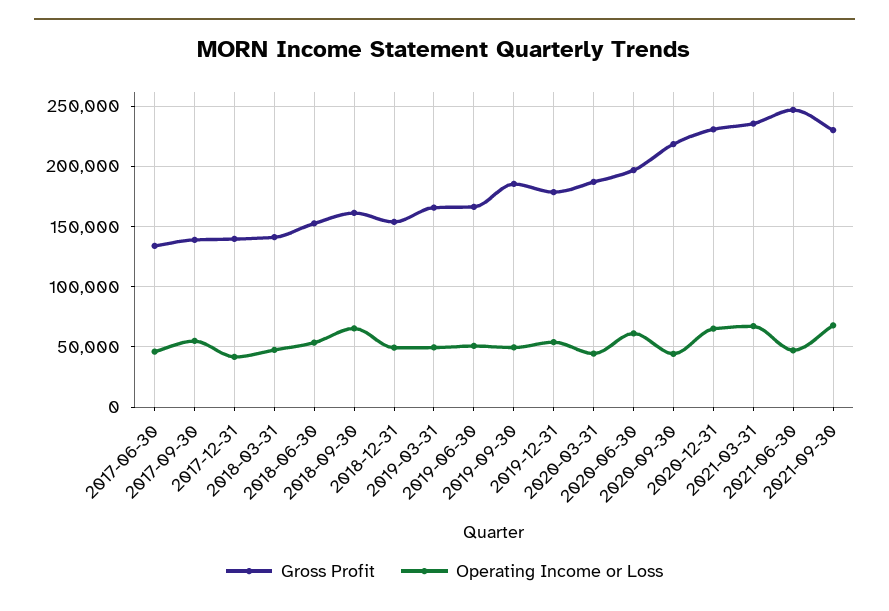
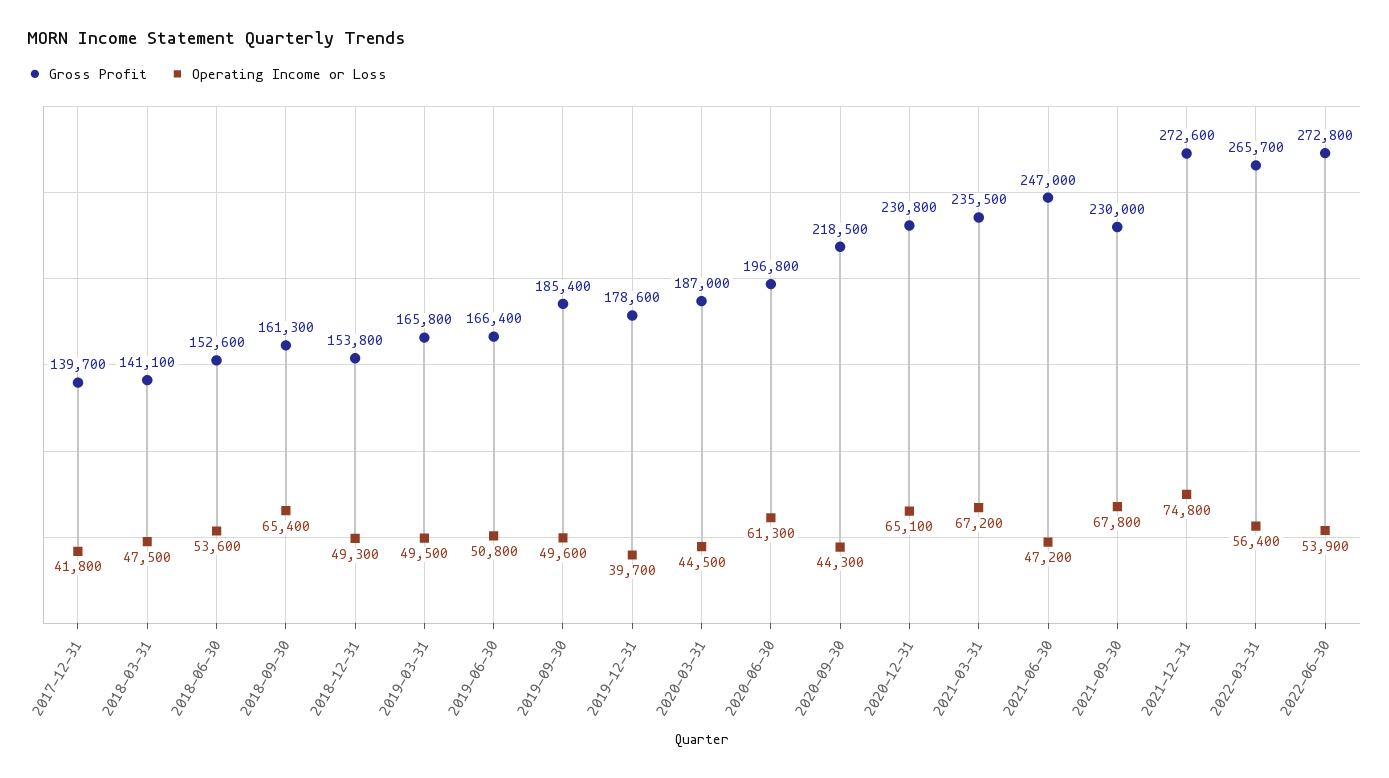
Gross Profit, 2017-06-30: 135000 -> none
Operating Income or Loss, 2017-06-30: 45000 -> none
Gross Profit, 2017-09-30: 140000 -> none
Operating Income or Loss, 2017-09-30: 55000 -> none
Operating Income or Loss, 2019-12-31: 55000 -> 39700
Gross Profit, 2021-12-31: none -> 272600
Operating Income or Loss, 2021-12-31: none -> 74800
Gross Profit, 2022-03-31: none -> 265700
Operating Income or Loss, 2022-03-31: none -> 56400
Gross Profit, 2022-06-30: none -> 272800
Operating Income or Loss, 2022-06-30: none -> 53900

